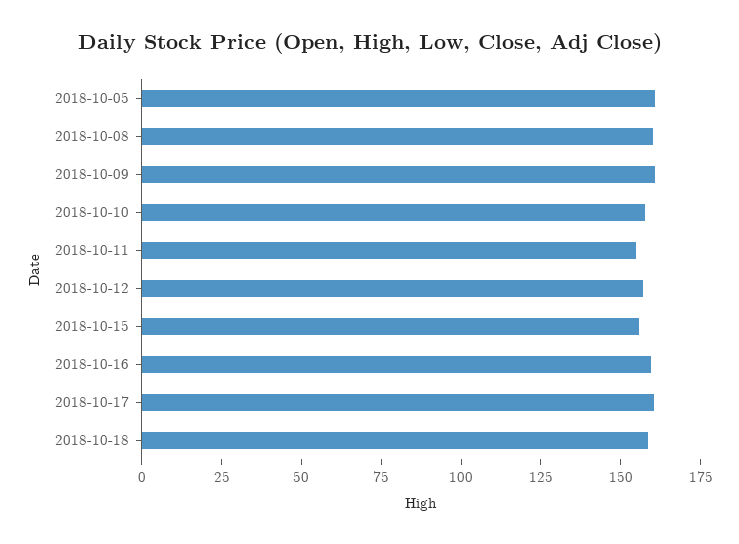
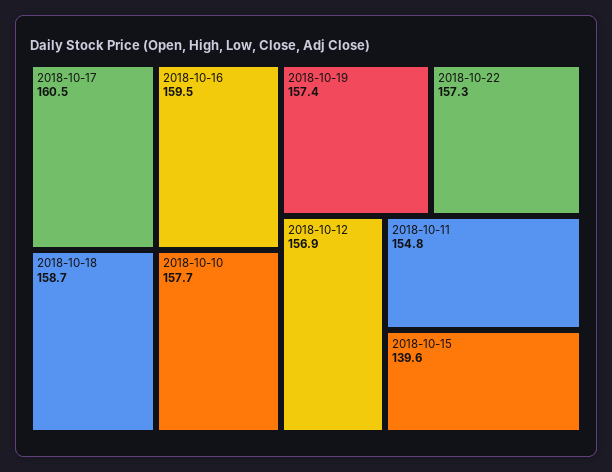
2018-10-05: 160 -> none
2018-10-08: 160 -> none
2018-10-09: 160 -> none
2018-10-15: 155 -> 139.6
2018-10-19: none -> 157.4
2018-10-22: none -> 157.3

